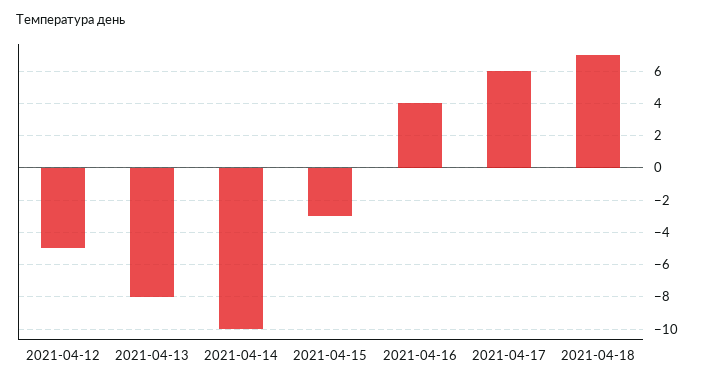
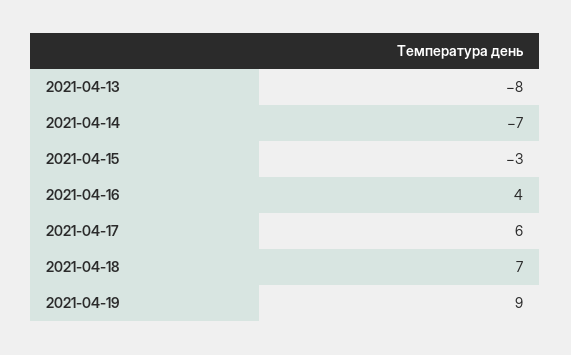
2021-04-12: -5 -> none
2021-04-14: -10 -> -7
2021-04-19: none -> 9

